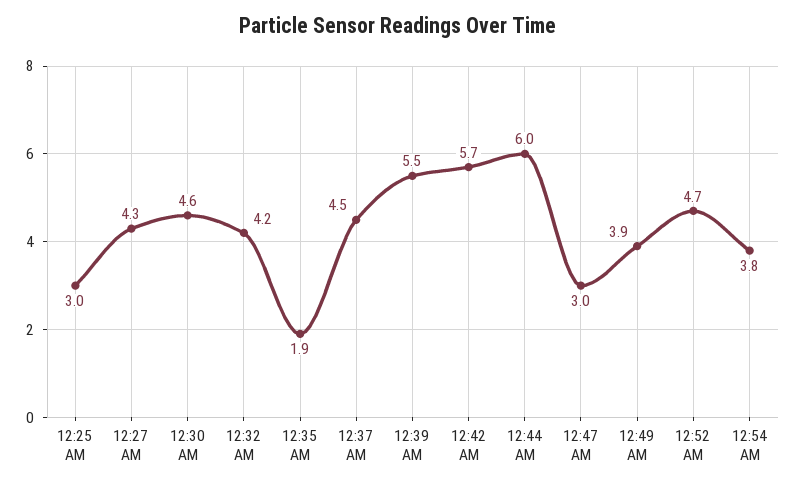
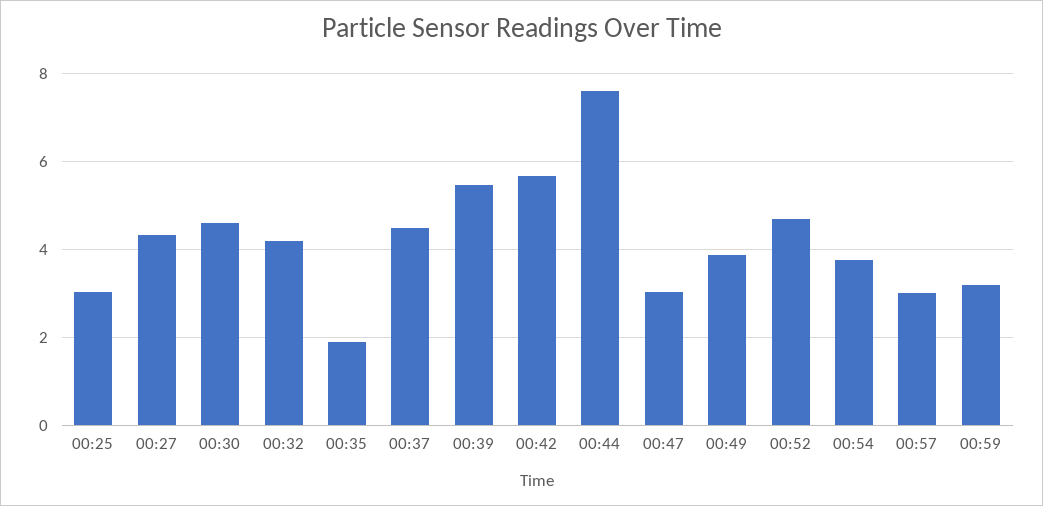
12:44 AM: 6 -> 7.6
00:57: none -> 3
00:59: none -> 3.2

